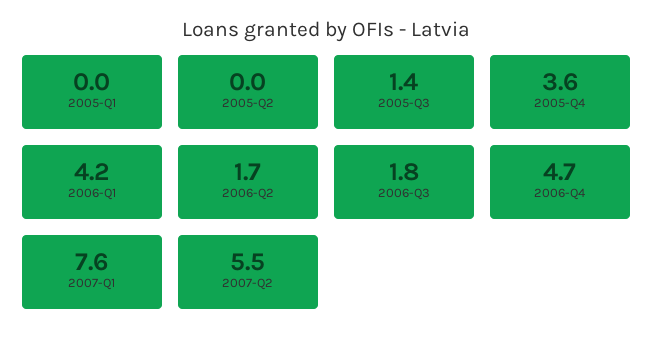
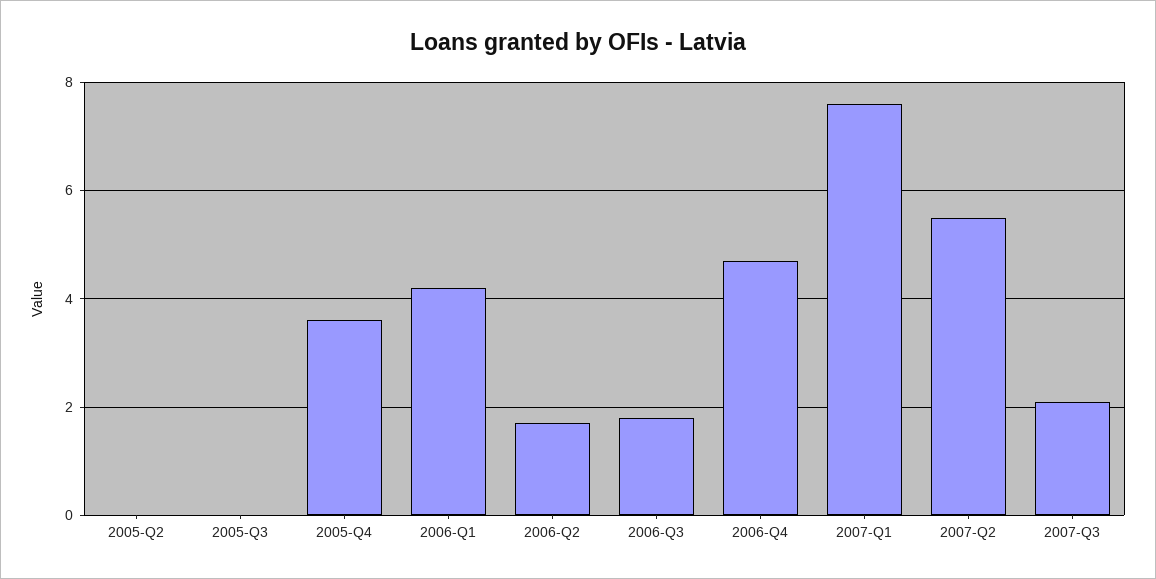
2005-Q1: 0 -> none
2005-Q3: 1.4 -> 0
2007-Q3: none -> 2

